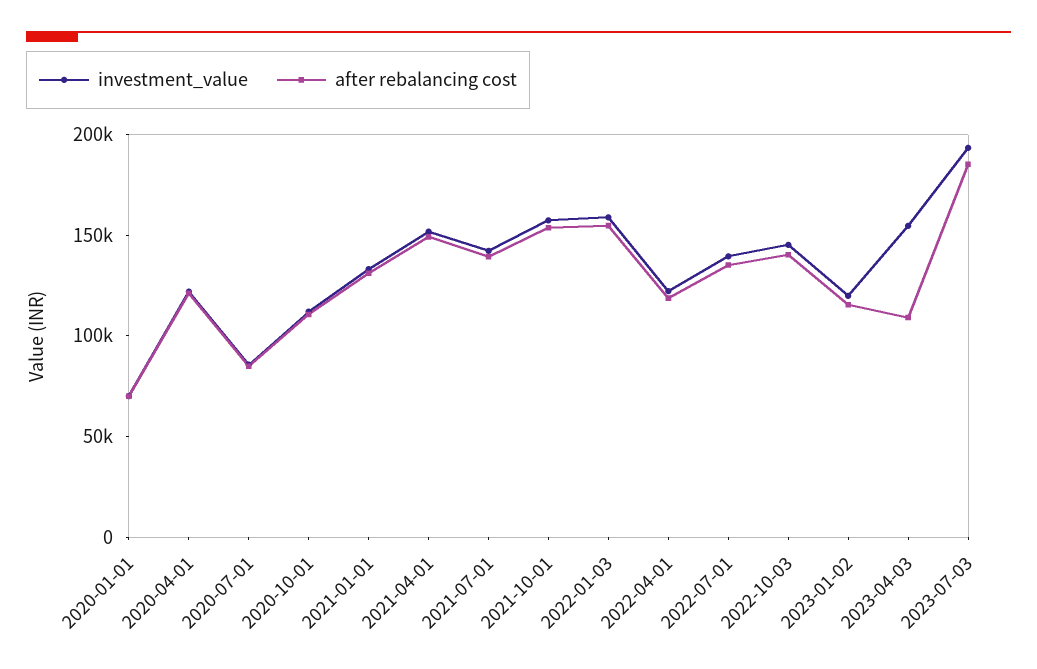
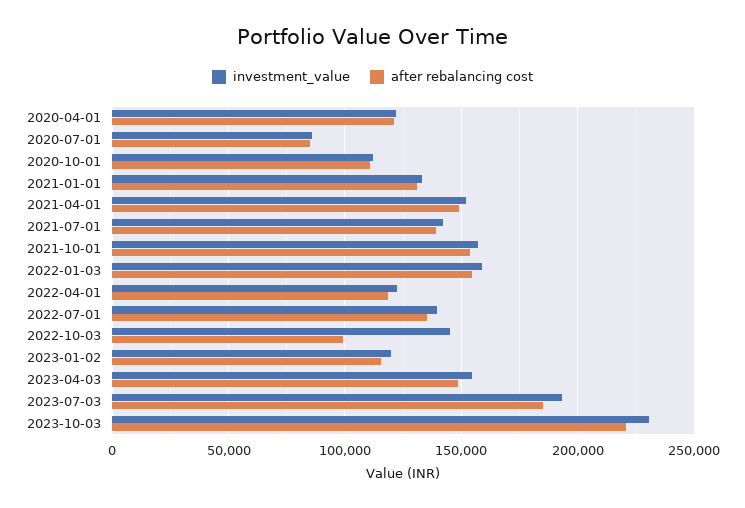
investment_value, 2020-01-01: 70000 -> none
after rebalancing cost, 2020-01-01: 70000 -> none
after rebalancing cost, 2022-10-03: 140000 -> 100000
after rebalancing cost, 2023-04-03: 110000 -> 150000
investment_value, 2023-10-03: none -> 230000
after rebalancing cost, 2023-10-03: none -> 220000

